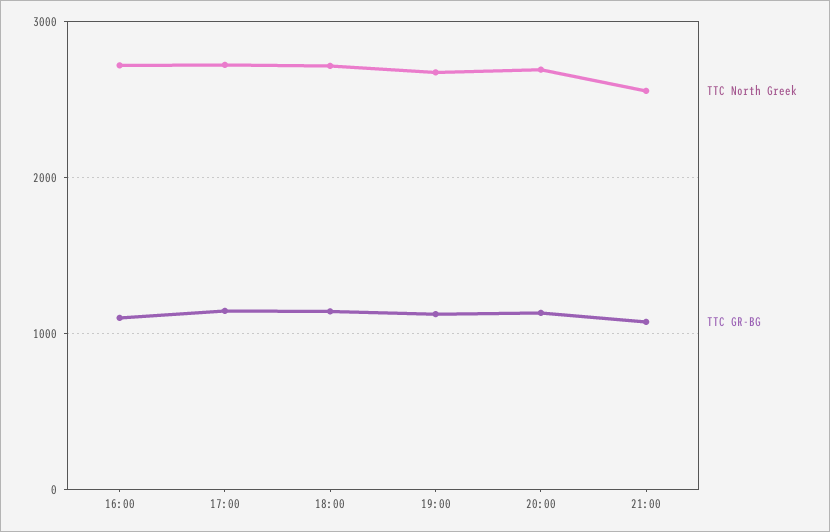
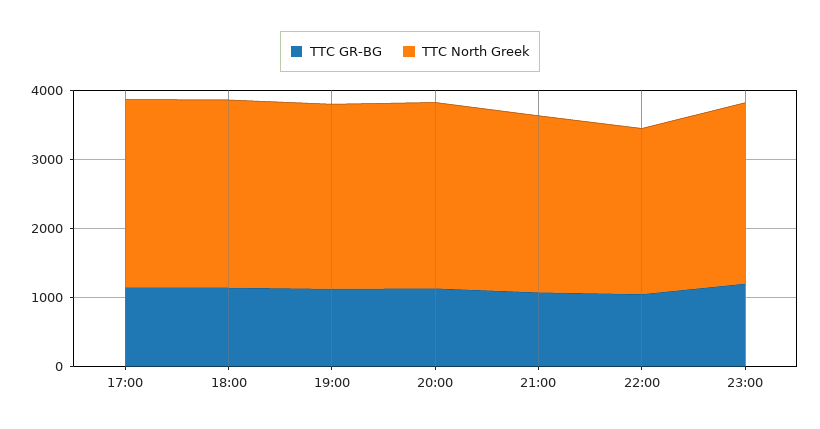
TTC North Greek, 16:00: 2700 -> none
TTC GR-BG, 16:00: 1100 -> none
TTC GR-BG, 22:00: none -> 1000
TTC North Greek, 22:00: none -> 2400
TTC GR-BG, 23:00: none -> 1200
TTC North Greek, 23:00: none -> 2600

